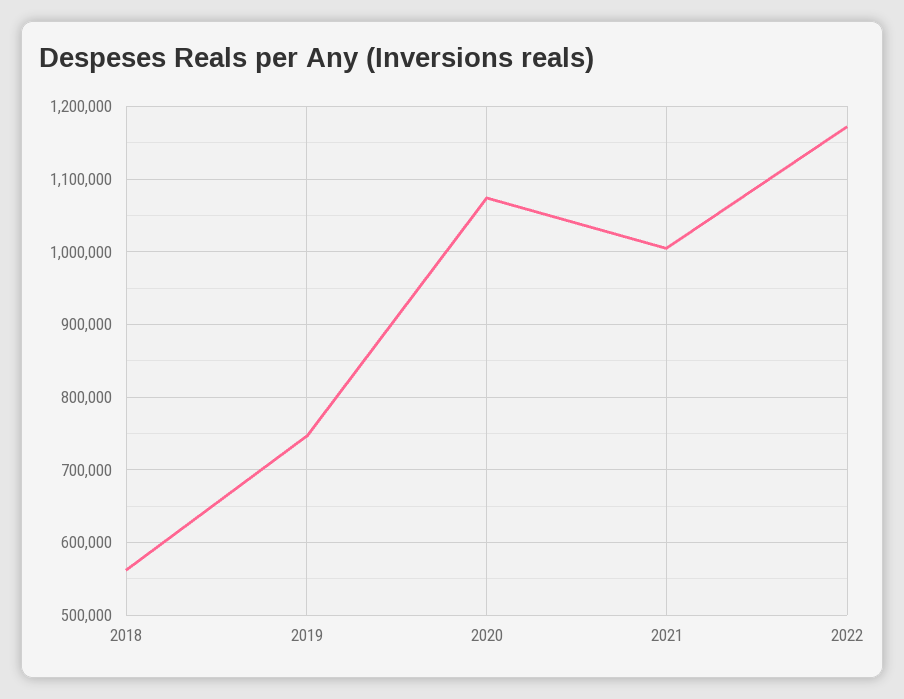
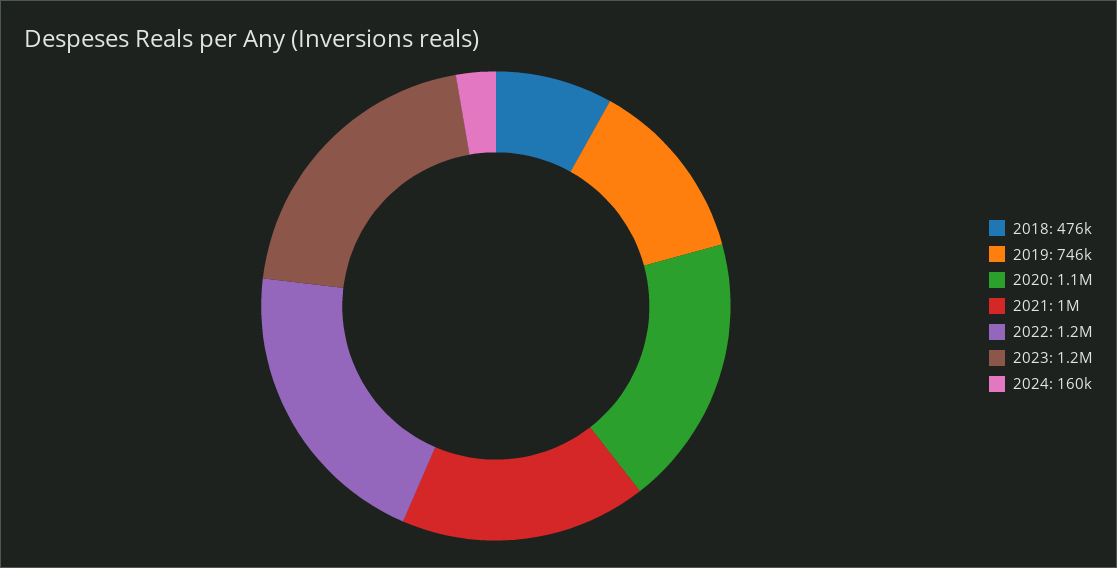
2018: 560000 -> 476000
2023: none -> 1200000
2024: none -> 160000

